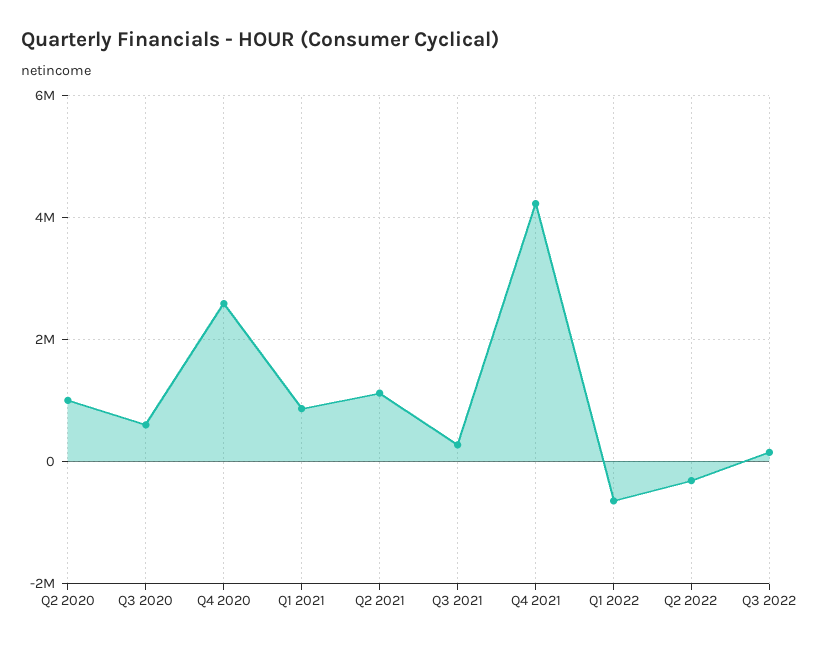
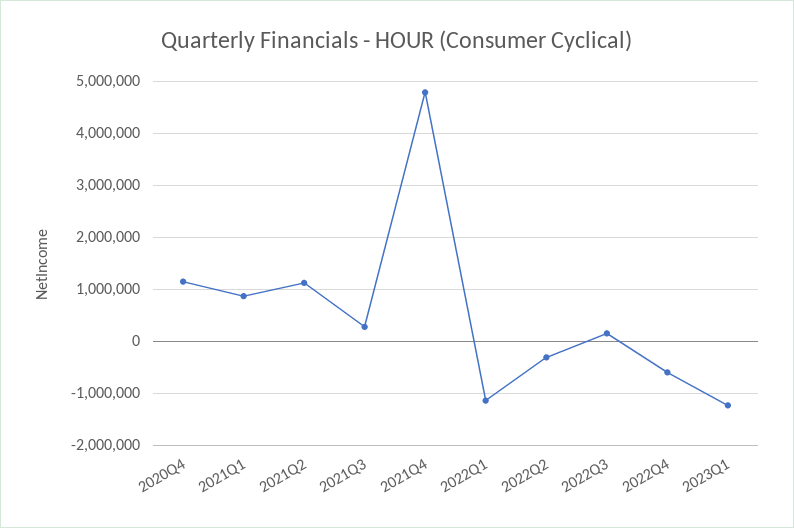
Q2 2020: 1000000 -> none
Q3 2020: 600000 -> none
Q4 2020: 2600000 -> 1200000
Q4 2021: 4200000 -> 4800000
Q1 2022: -600000 -> -1200000
2022Q4: none -> -600000
2023Q1: none -> -1200000

